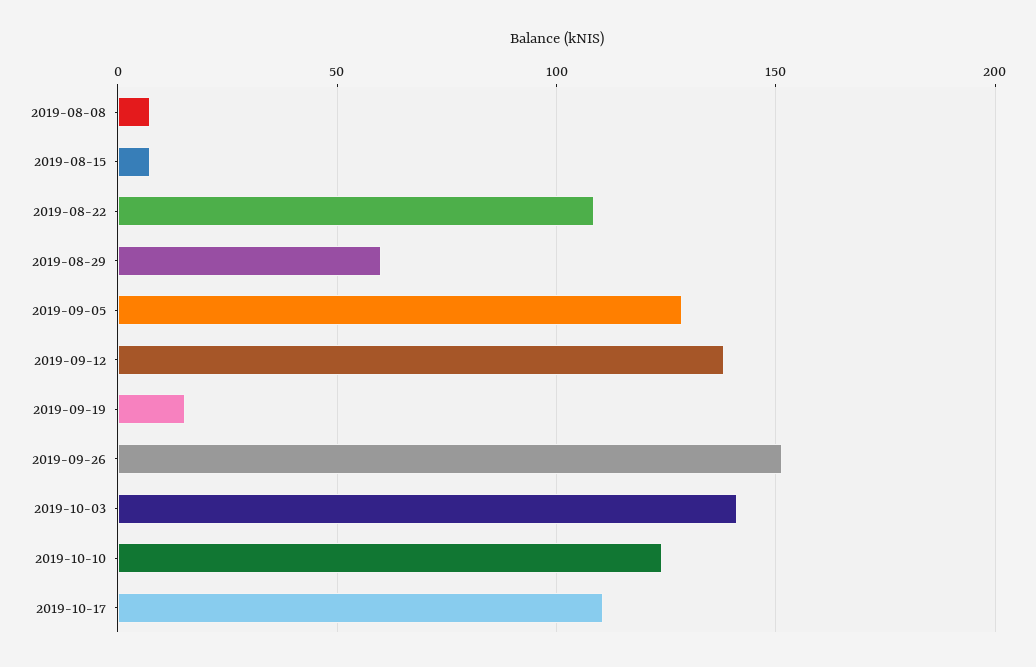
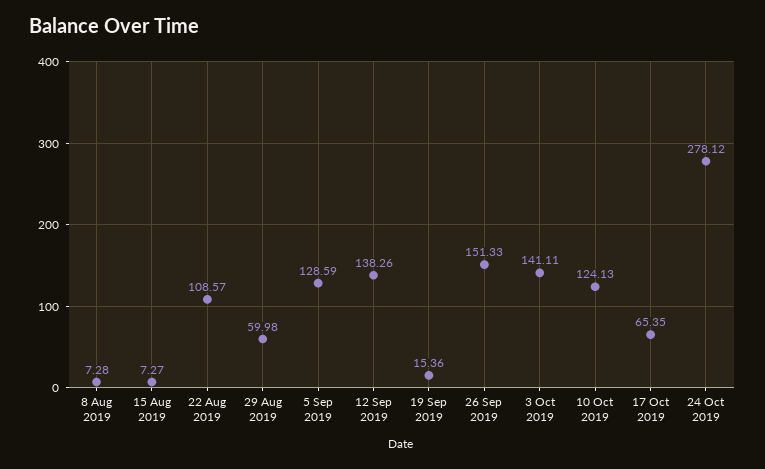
2019-10-17: 110 -> 65.35
24 Oct 2019: none -> 278.12

